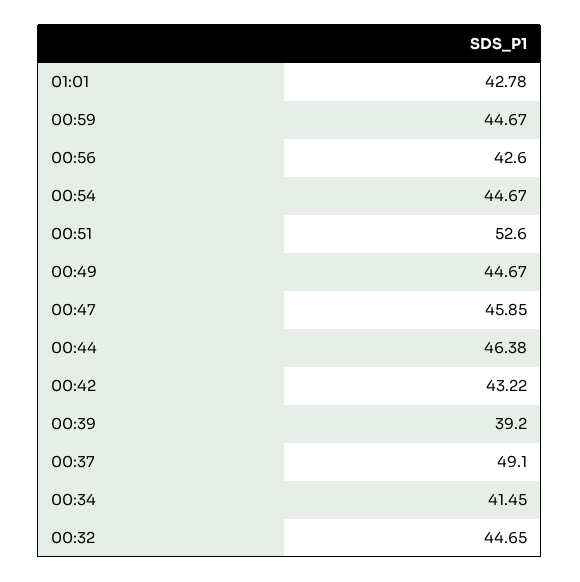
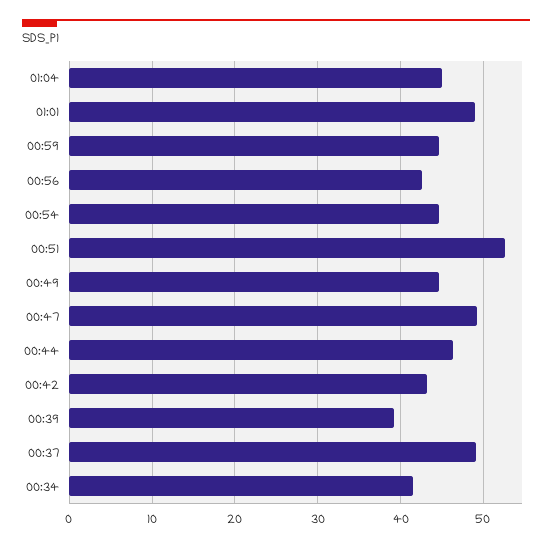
01:01: 42.78 -> 49
00:47: 45.85 -> 49
00:32: 44.65 -> none
01:04: none -> 45

